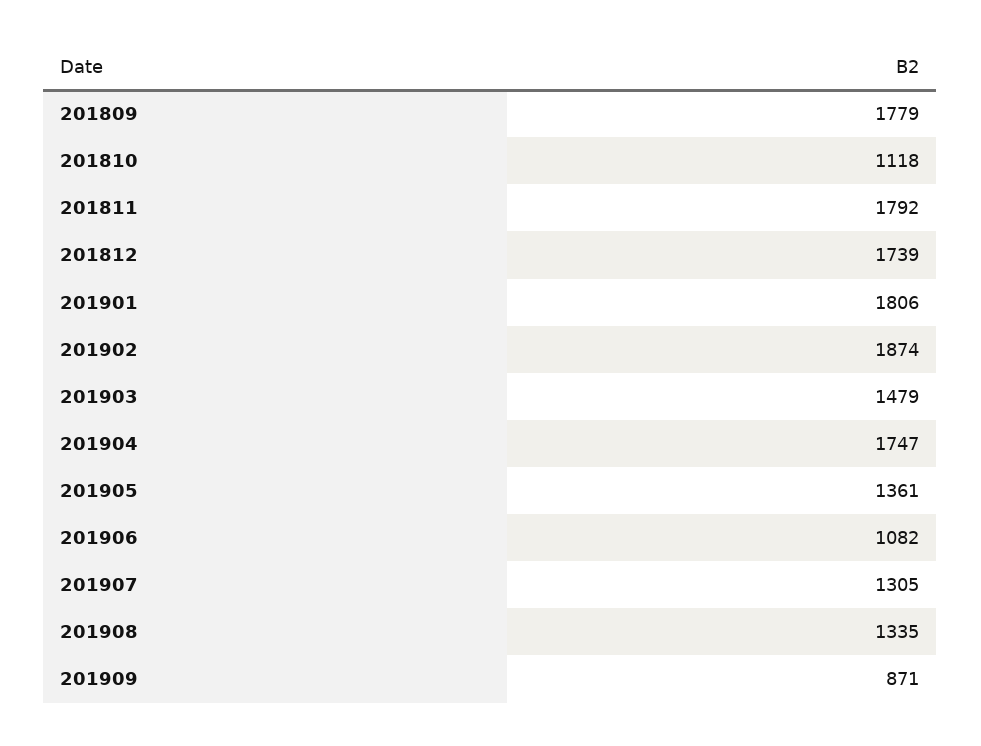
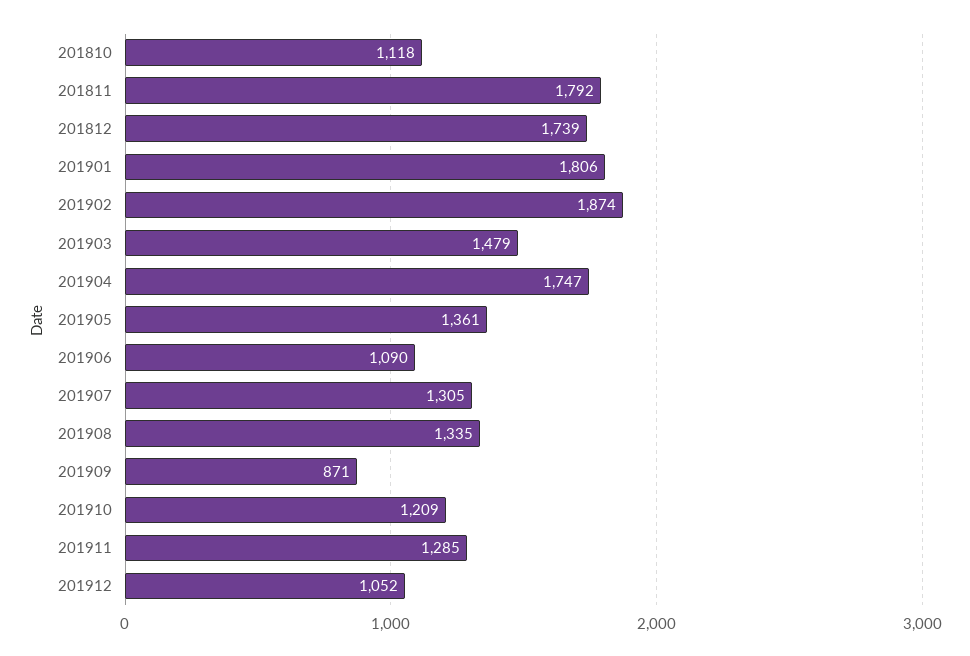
201809: 1779 -> none
201906: 1082 -> 1090
201910: none -> 1209
201911: none -> 1285
201912: none -> 1052

